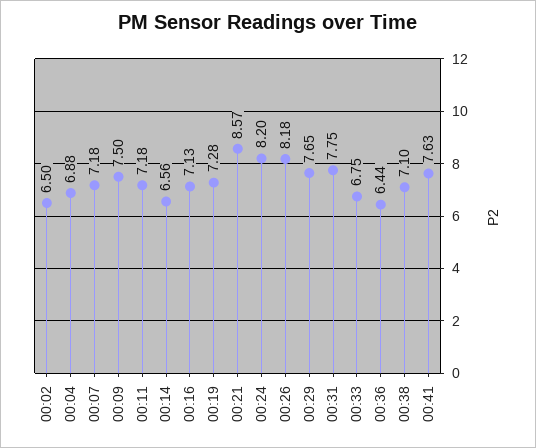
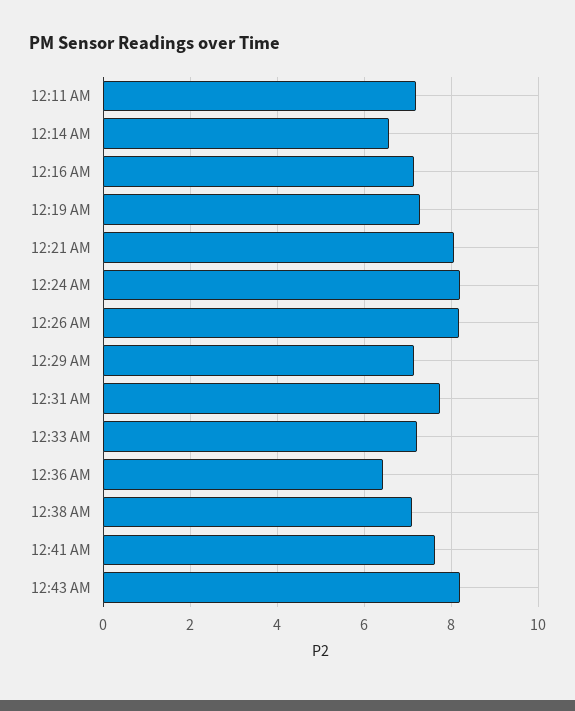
00:02: 6.5 -> none
00:04: 6.88 -> none
00:07: 7.18 -> none
00:09: 7.5 -> none
00:21: 8.57 -> 8
00:29: 7.65 -> 7.2
00:33: 6.75 -> 7.2
12:43 AM: none -> 8.2

